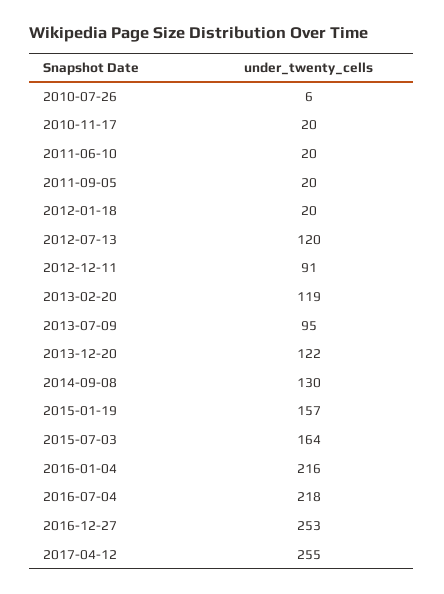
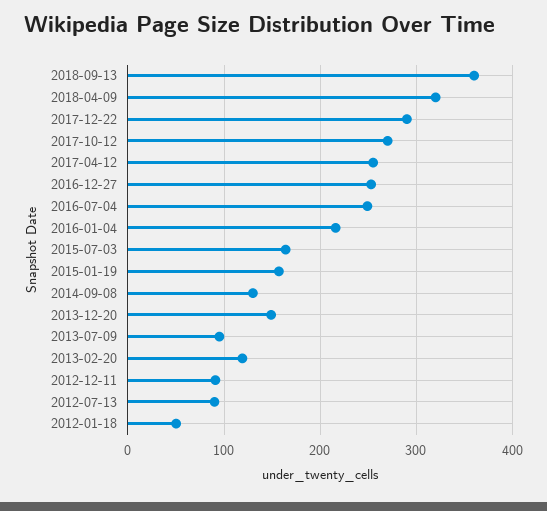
2010-07-26: 6 -> none
2010-11-17: 20 -> none
2011-06-10: 20 -> none
2011-09-05: 20 -> none
2012-01-18: 20 -> 50
2012-07-13: 120 -> 90
2013-12-20: 122 -> 150
2016-07-04: 218 -> 250
2018-09-13: none -> 360
2018-04-09: none -> 320
2017-12-22: none -> 290
2017-10-12: none -> 270

